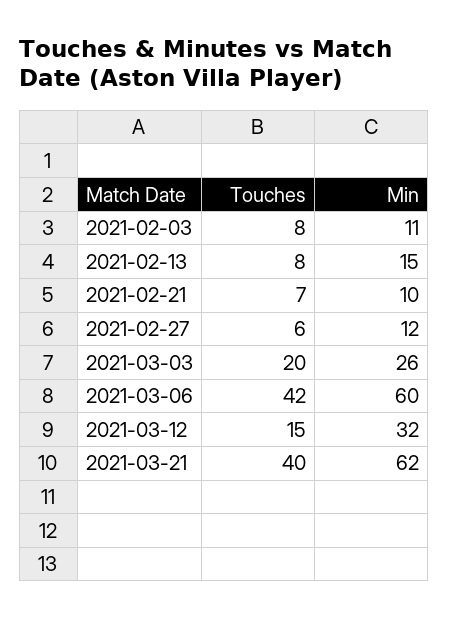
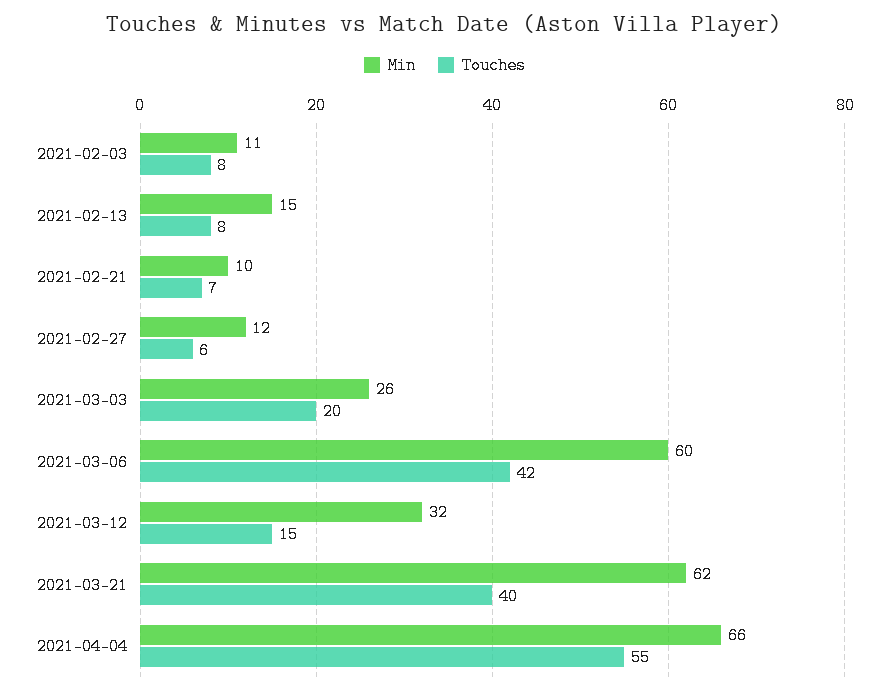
Min, 2021-04-04: none -> 66
Touches, 2021-04-04: none -> 55

